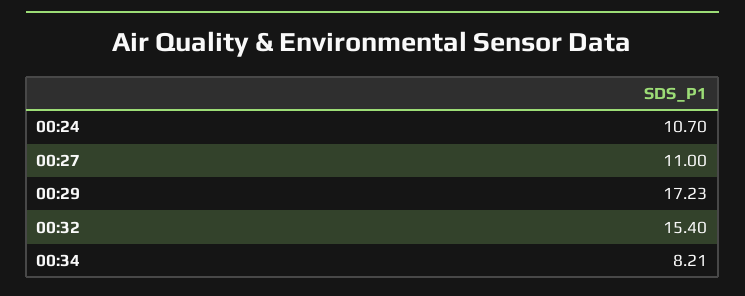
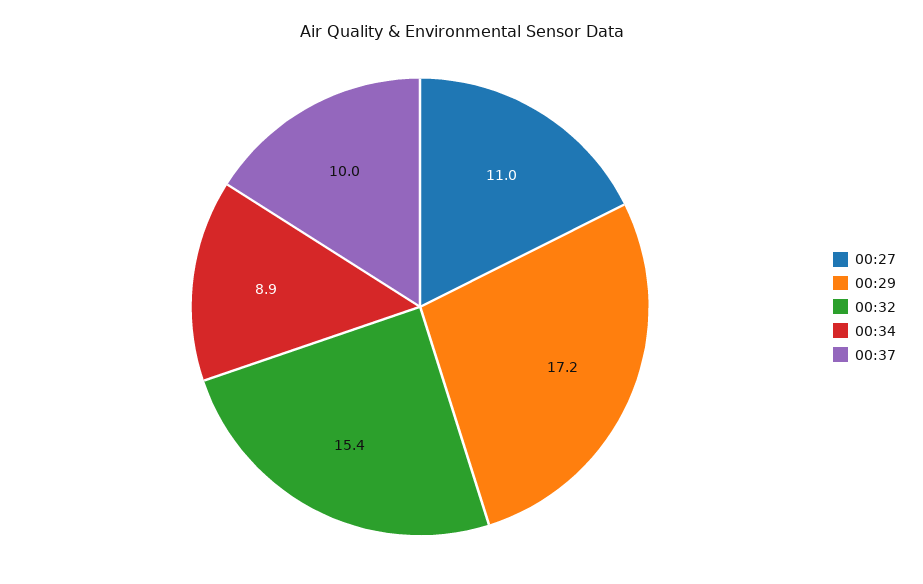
00:24: 10.7 -> none
00:34: 8.21 -> 8.9
00:37: none -> 10

